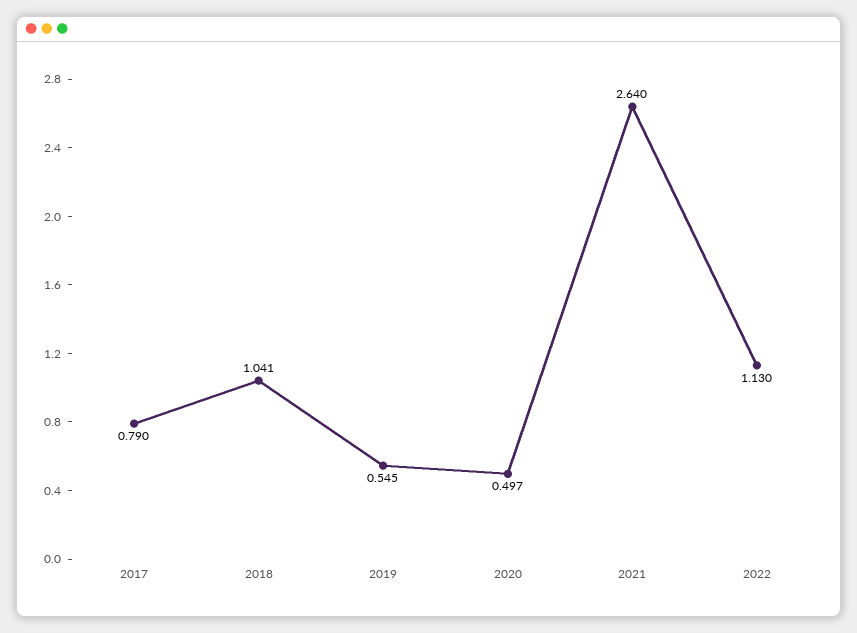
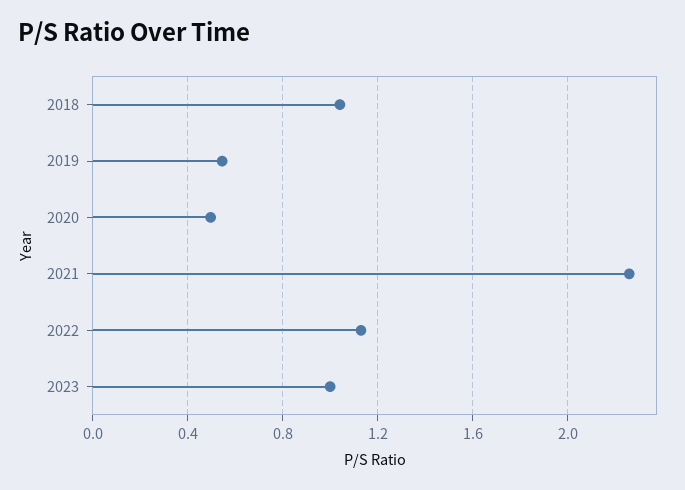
2017: 0.79 -> none
2021: 2.64 -> 2.25
2023: none -> 1

